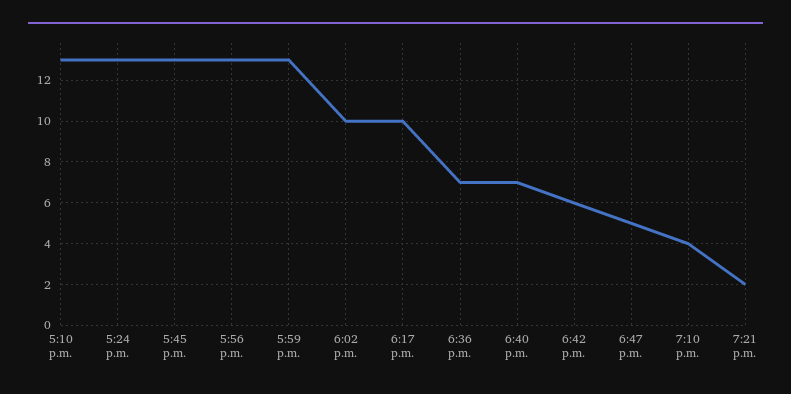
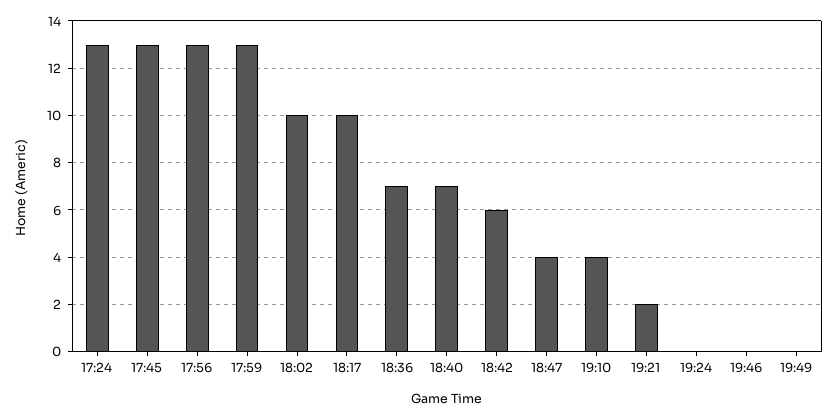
5:10 p.m.: 13 -> none
6:47 p.m.: 5 -> 4
19:24: none -> 0
19:46: none -> 0
19:49: none -> 0

